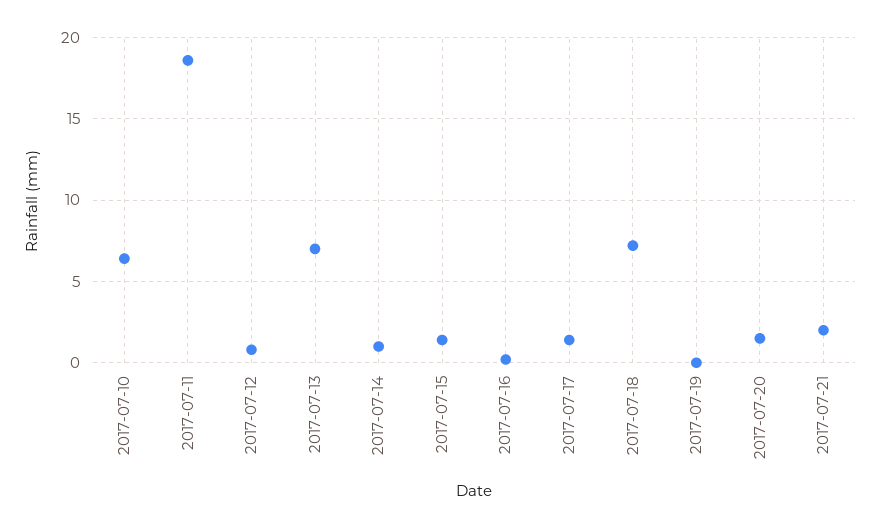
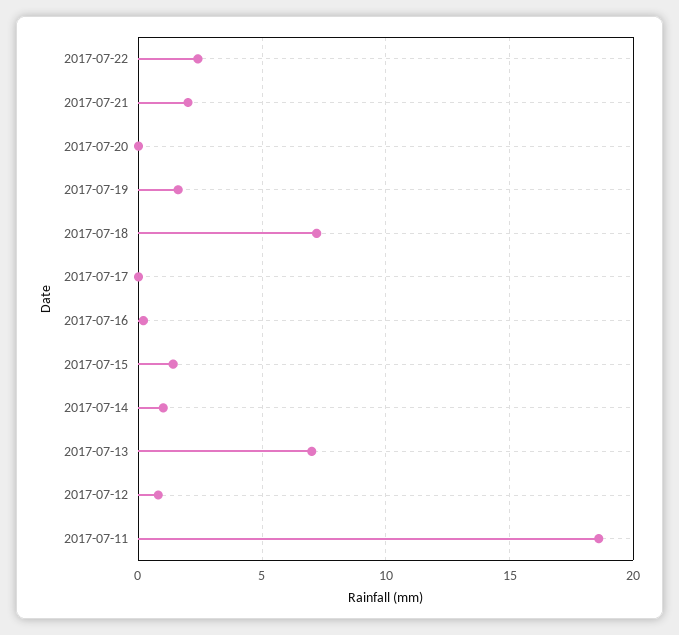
2017-07-10: 6.5 -> none
2017-07-17: 1.5 -> 0
2017-07-19: 0 -> 1.5
2017-07-20: 1.5 -> 0
2017-07-22: none -> 2.5

